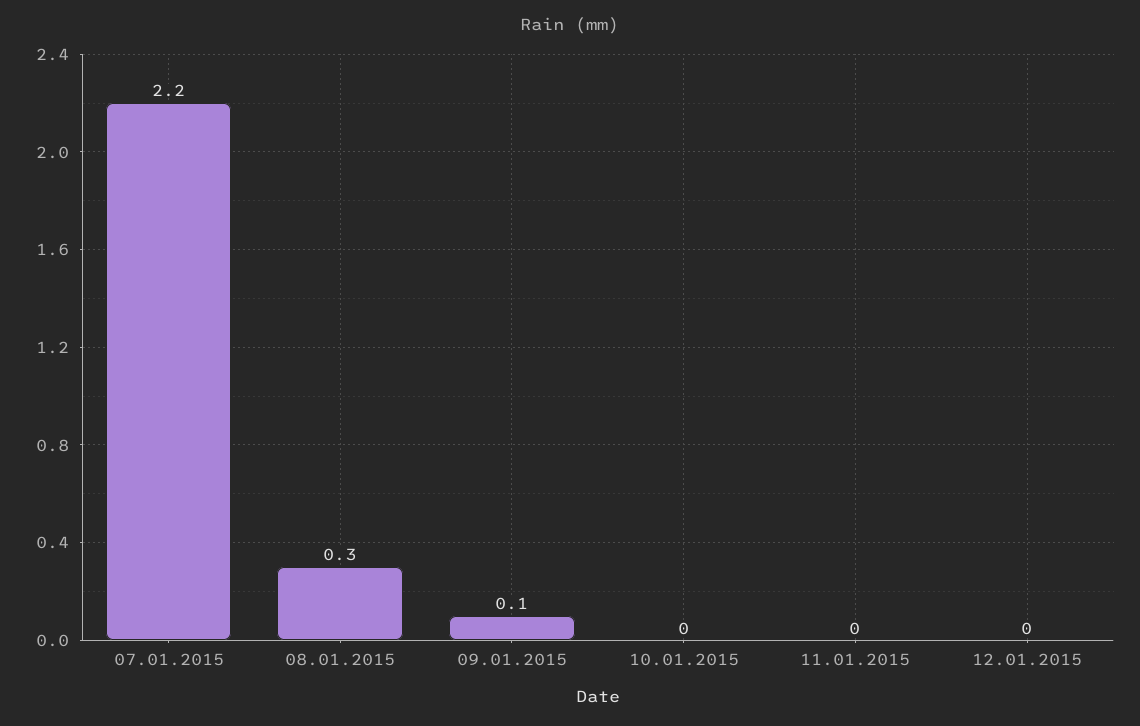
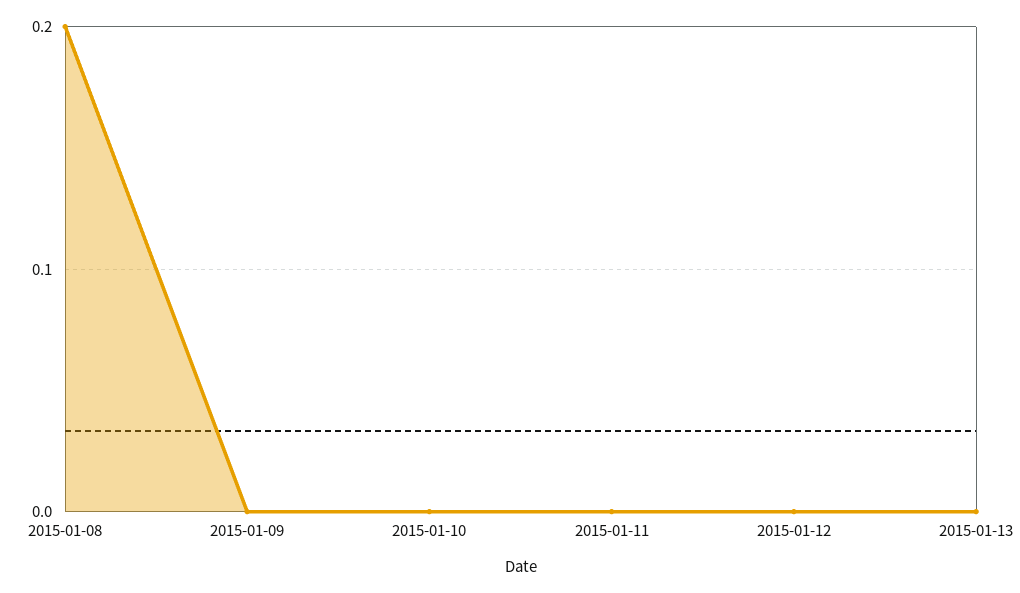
07.01.2015: 2.2 -> none
08.01.2015: 0.3 -> 0.2
09.01.2015: 0.1 -> 0
2015-01-13: none -> 0

